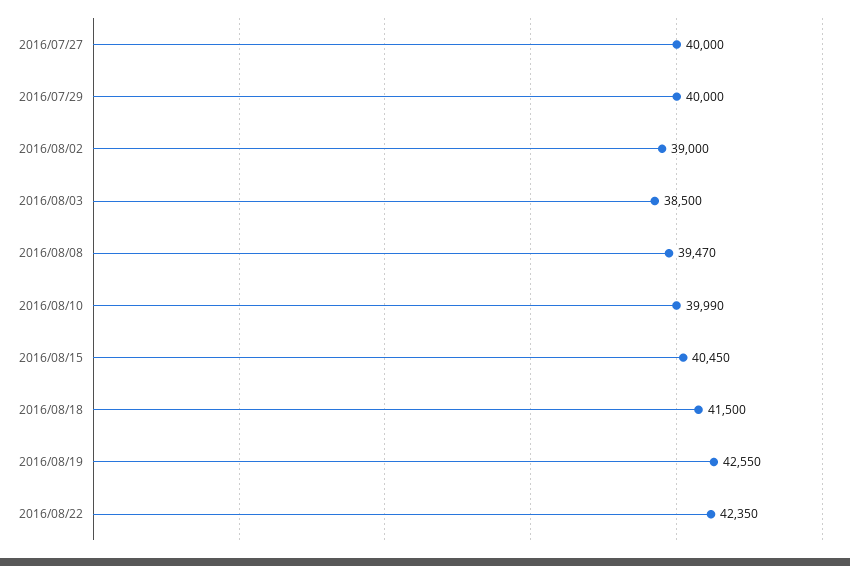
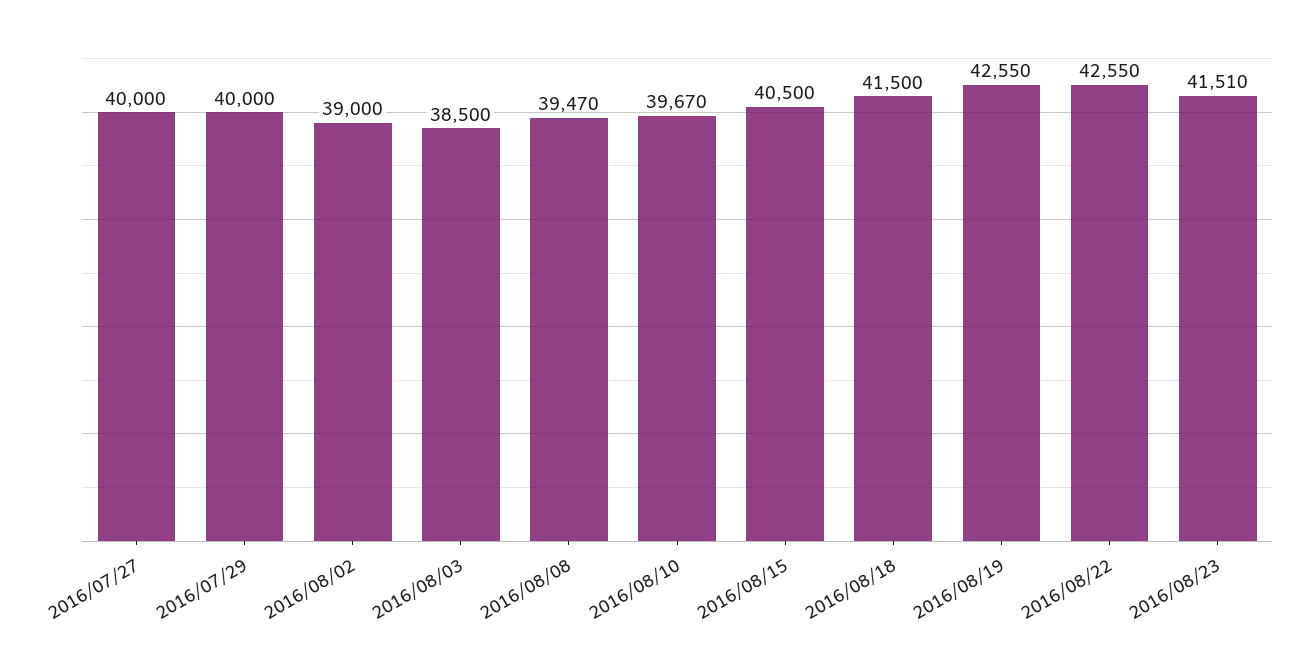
2016/08/10: 39990 -> 39670
2016/08/15: 40450 -> 40500
2016/08/22: 42350 -> 42550
2016/08/23: none -> 41510

